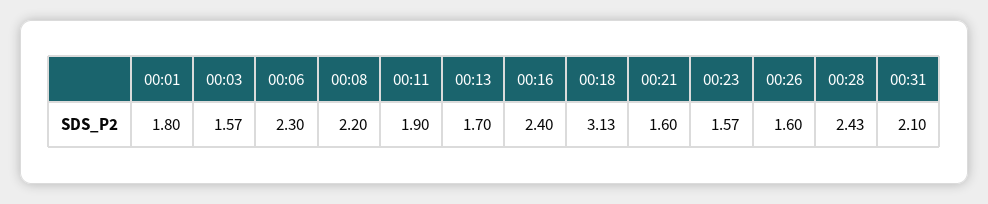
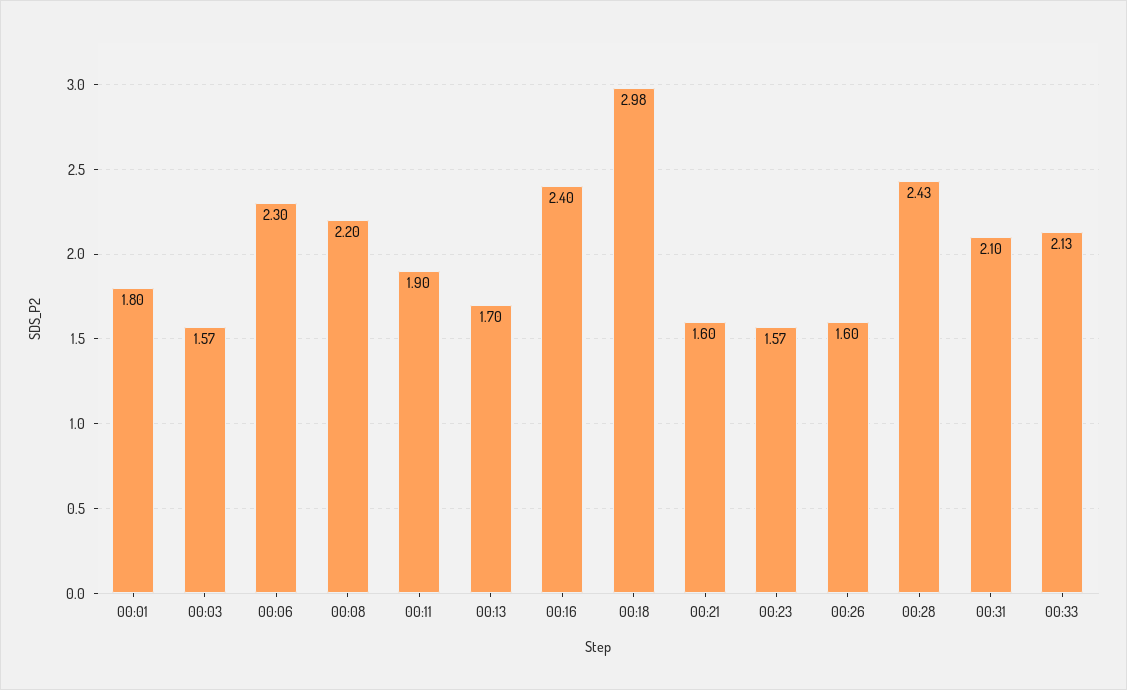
00:18: 3.13 -> 2.98
00:33: none -> 2.13

